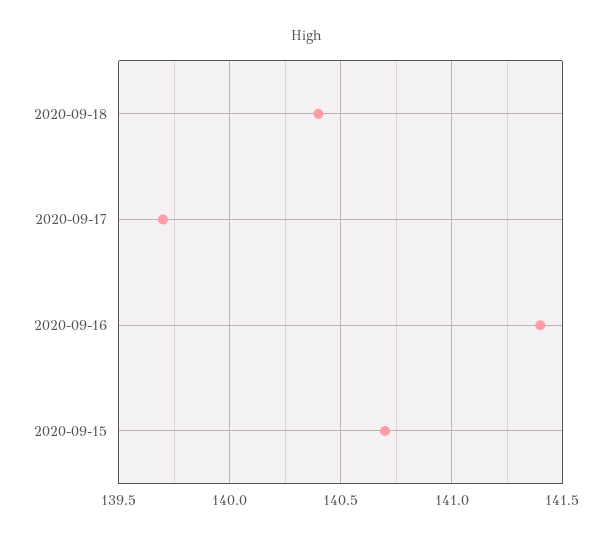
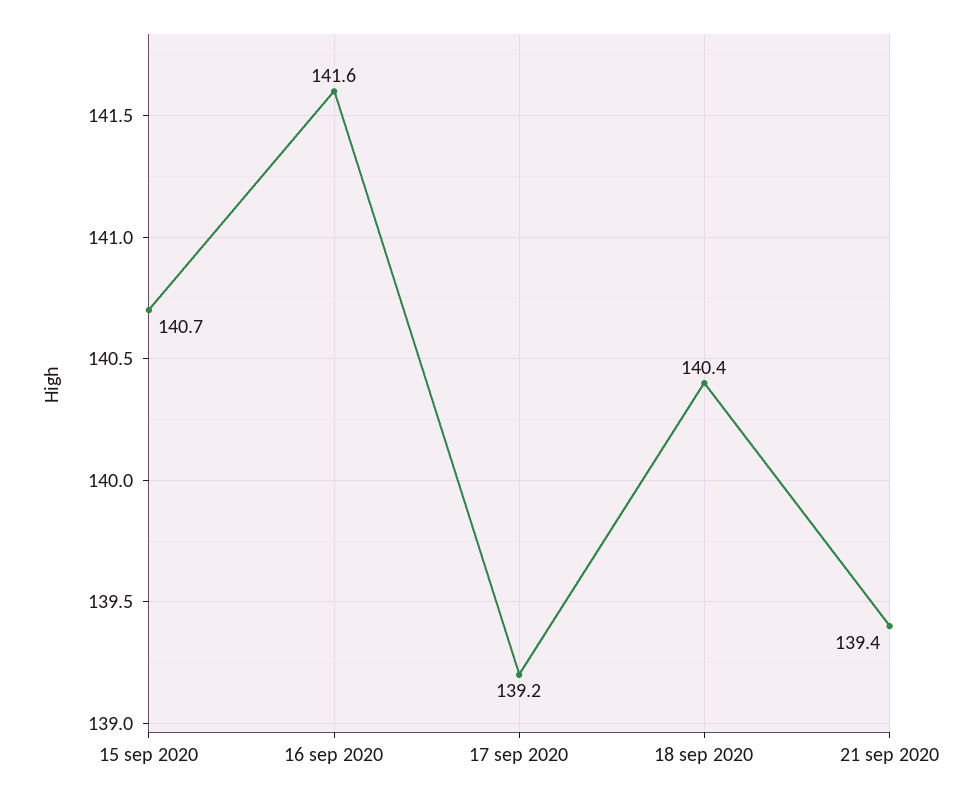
2020-09-17: 139.7 -> 139.2
2020-09-16: 141.4 -> 141.6
21 sep 2020: none -> 139.4

